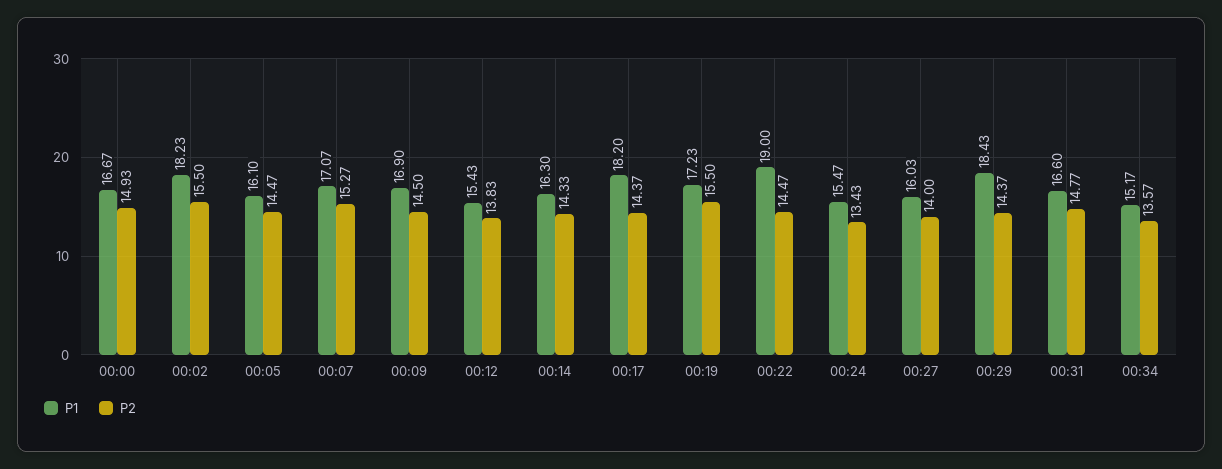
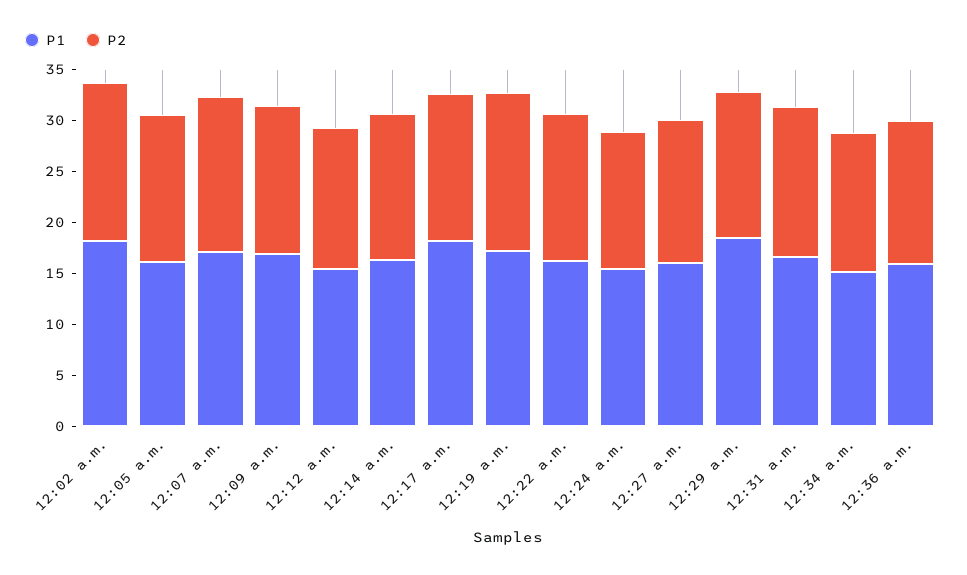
P1, 00:00: 16.67 -> none
P2, 00:00: 14.93 -> none
P1, 00:22: 19 -> 16
P1, 12:36 a.m.: none -> 16
P2, 12:36 a.m.: none -> 14

